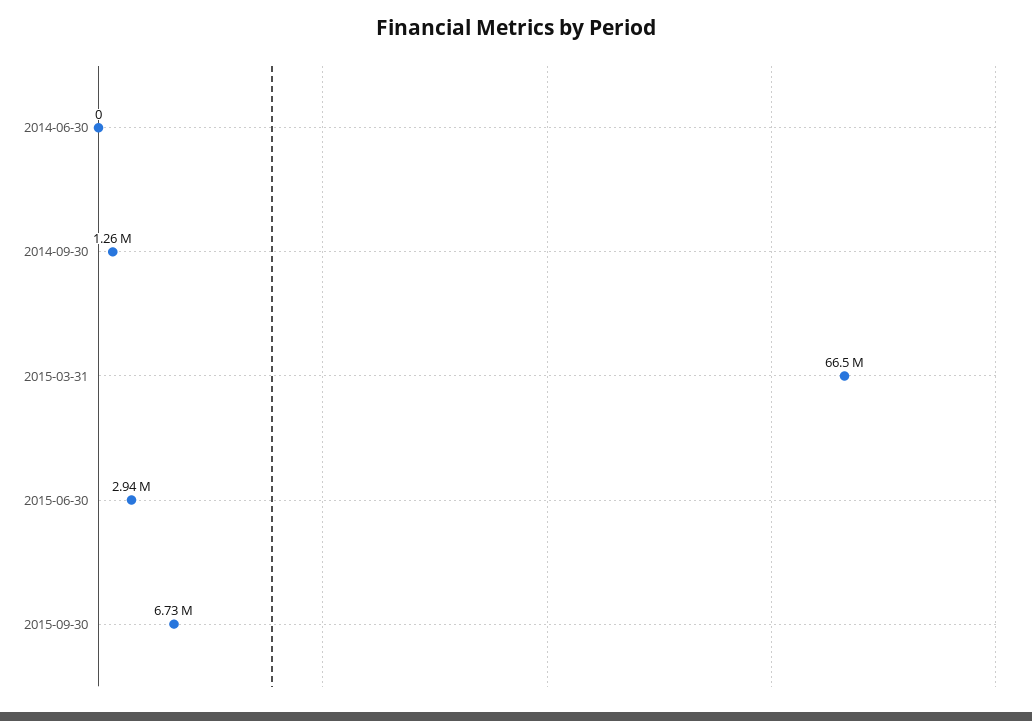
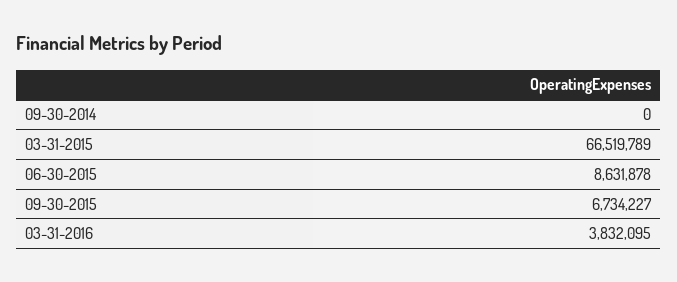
2014-06-30: 0 -> none
2014-09-30: 1260000 -> 0
2015-06-30: 2940000 -> 8631878
03-31-2016: none -> 3832095

